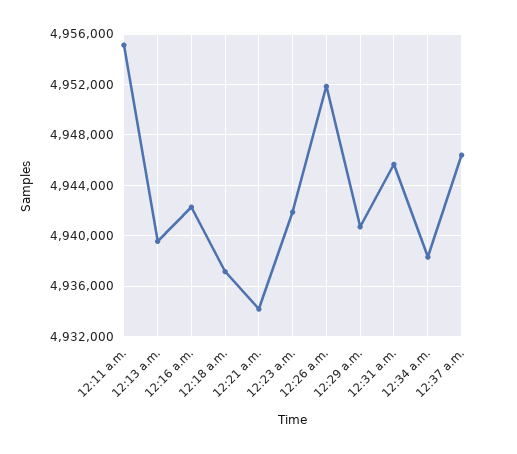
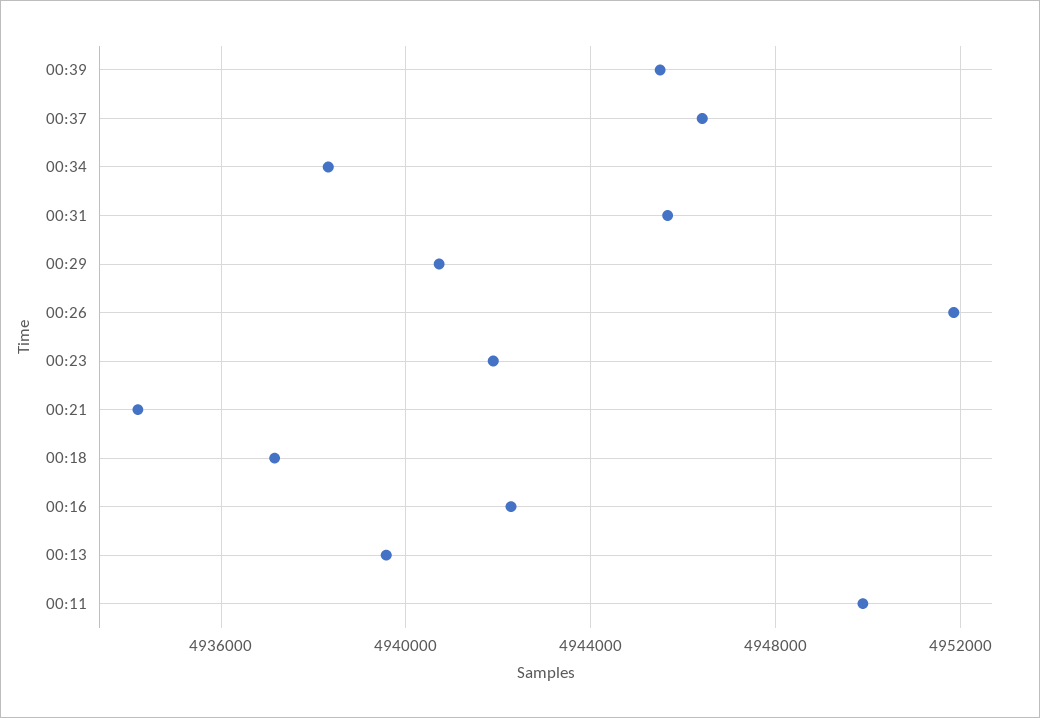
12:11 a.m.: 4955000 -> 4950000
00:39: none -> 4945500

